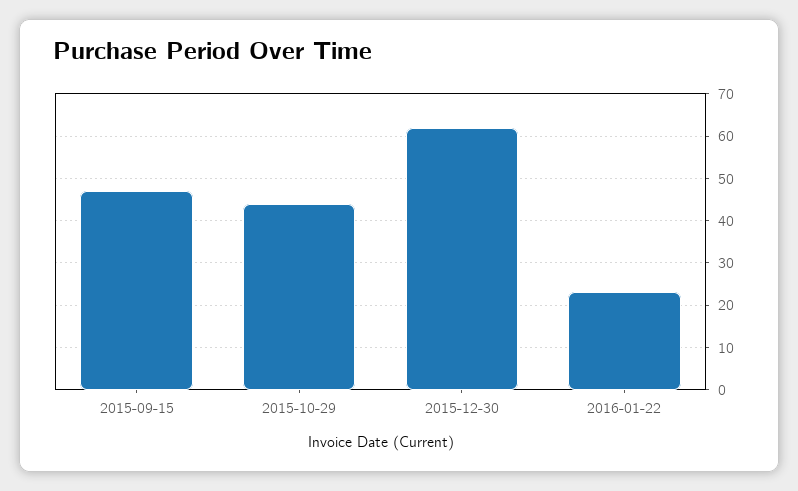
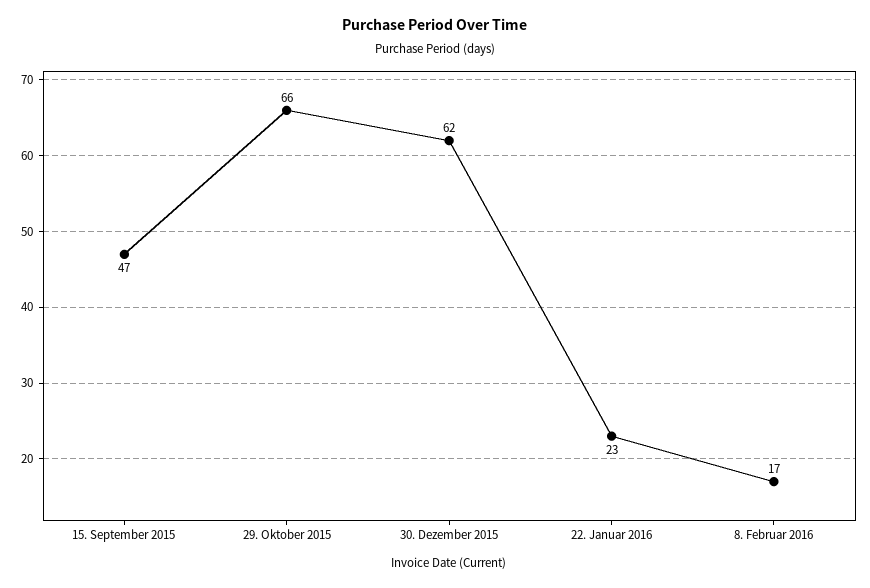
2015-10-29: 45 -> 66
8. Februar 2016: none -> 17

